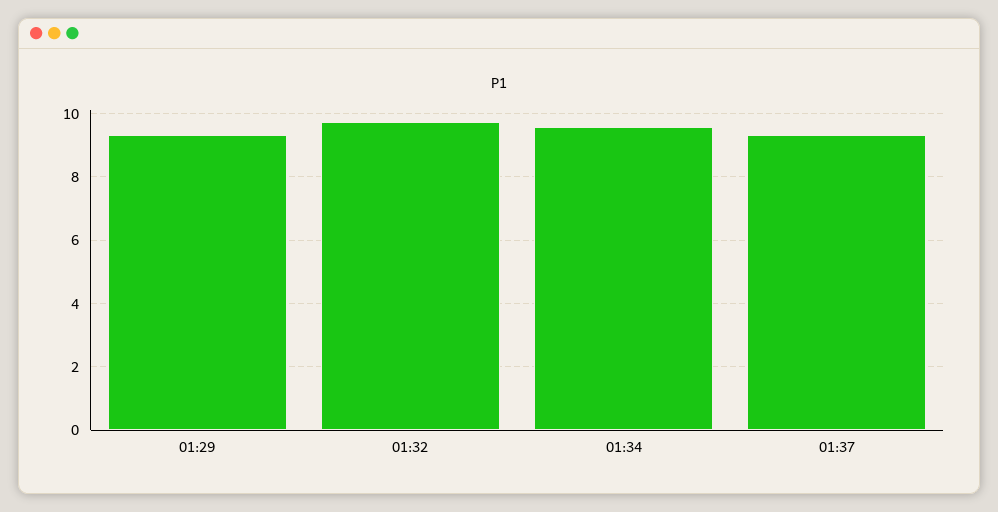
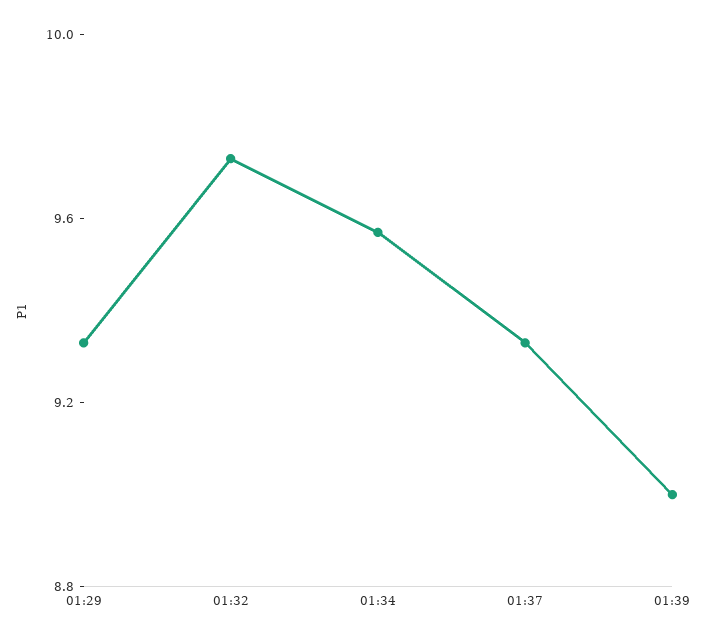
01:39: none -> 9

